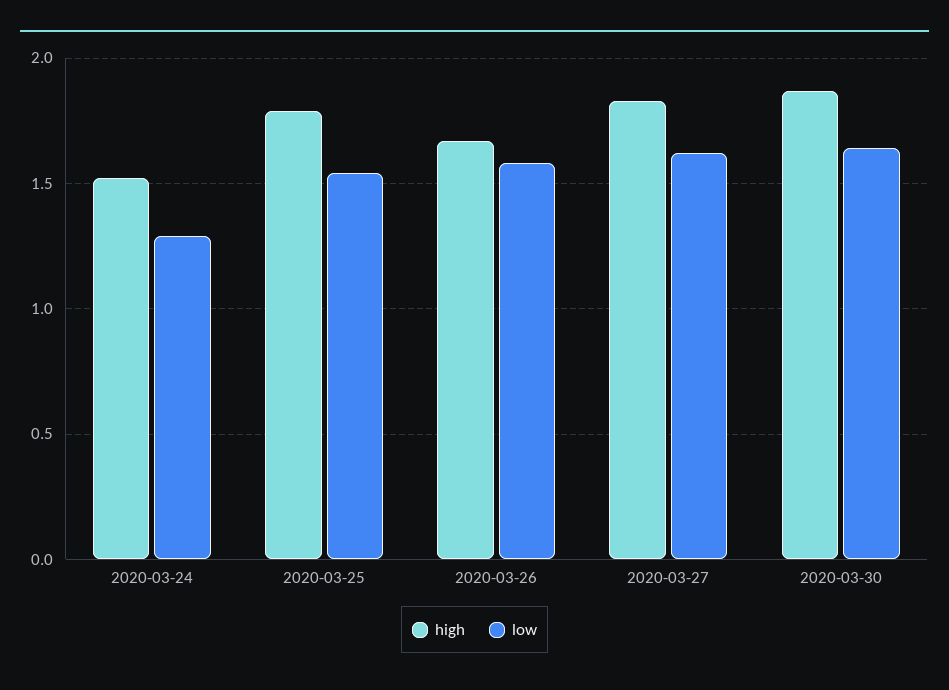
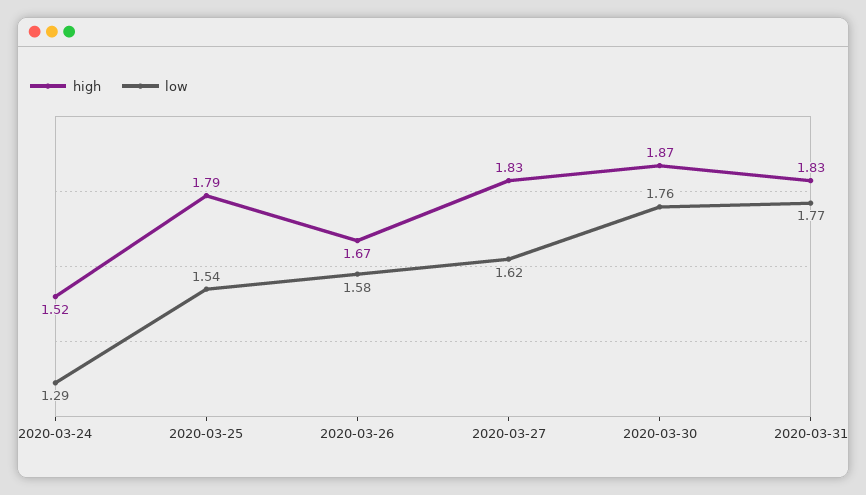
low, 2020-03-30: 1.65 -> 1.76
high, 2020-03-31: none -> 1.83
low, 2020-03-31: none -> 1.77

